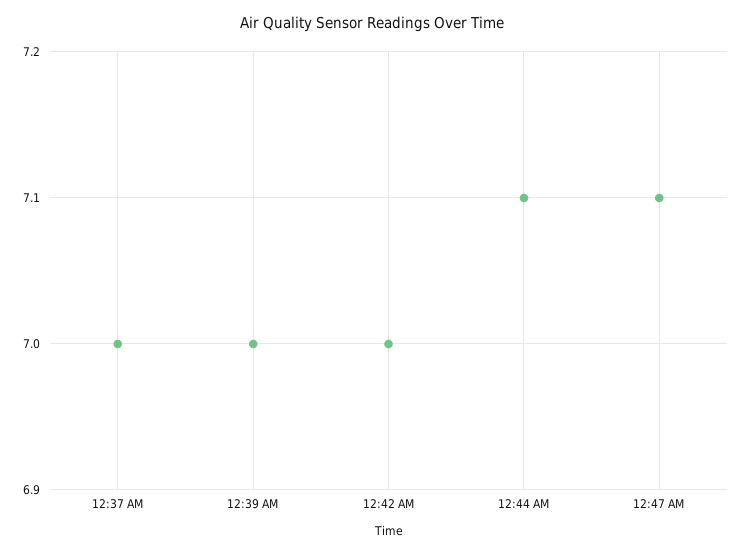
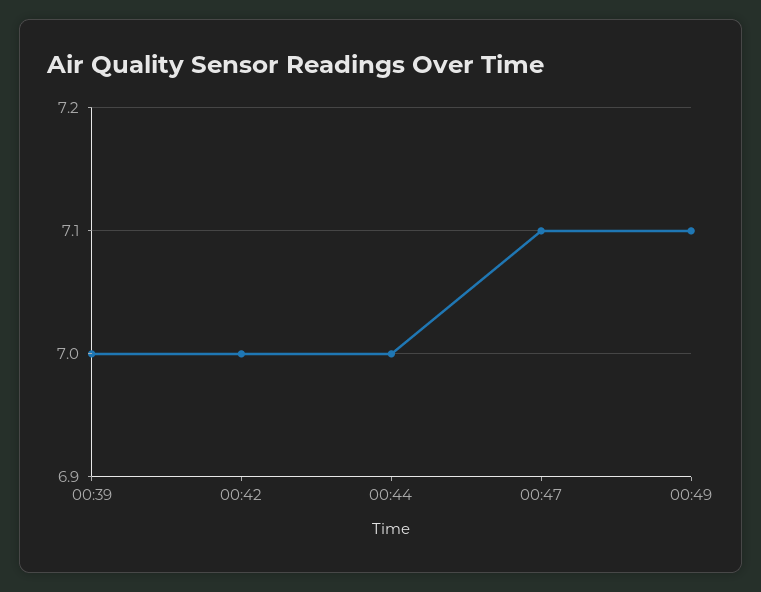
12:37 AM: 7 -> none
12:44 AM: 7.1 -> 7
00:49: none -> 7.1

